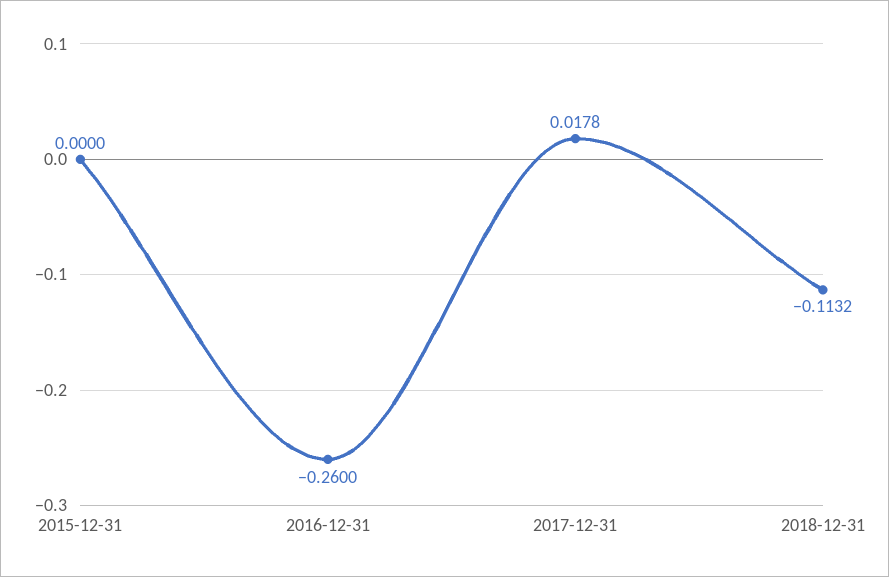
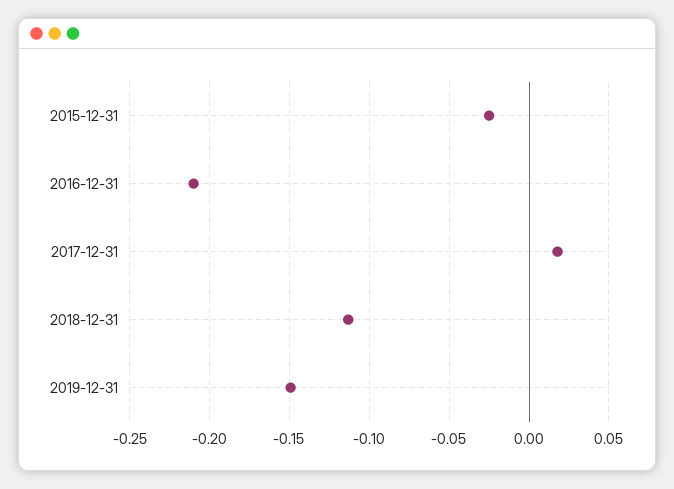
2015-12-31: 0 -> -0.025
2016-12-31: -0.26 -> -0.21
2019-12-31: none -> -0.15

